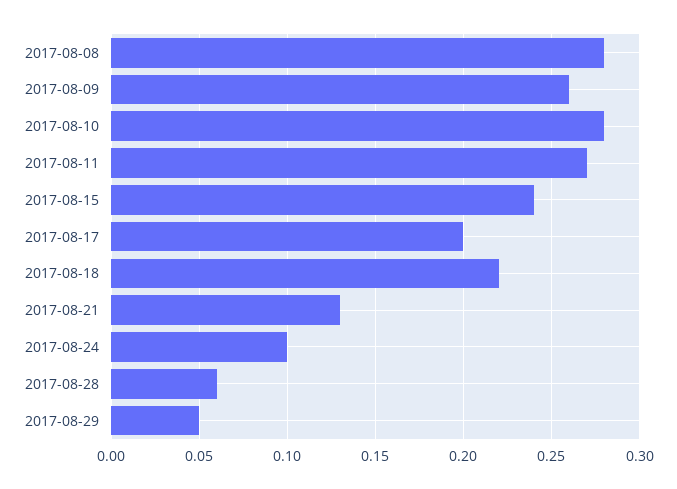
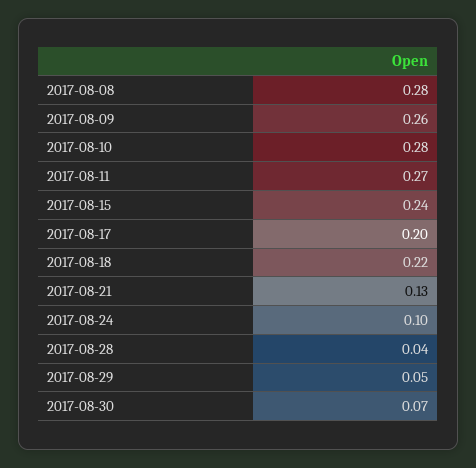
2017-08-28: 0.06 -> 0.04
2017-08-30: none -> 0.07

